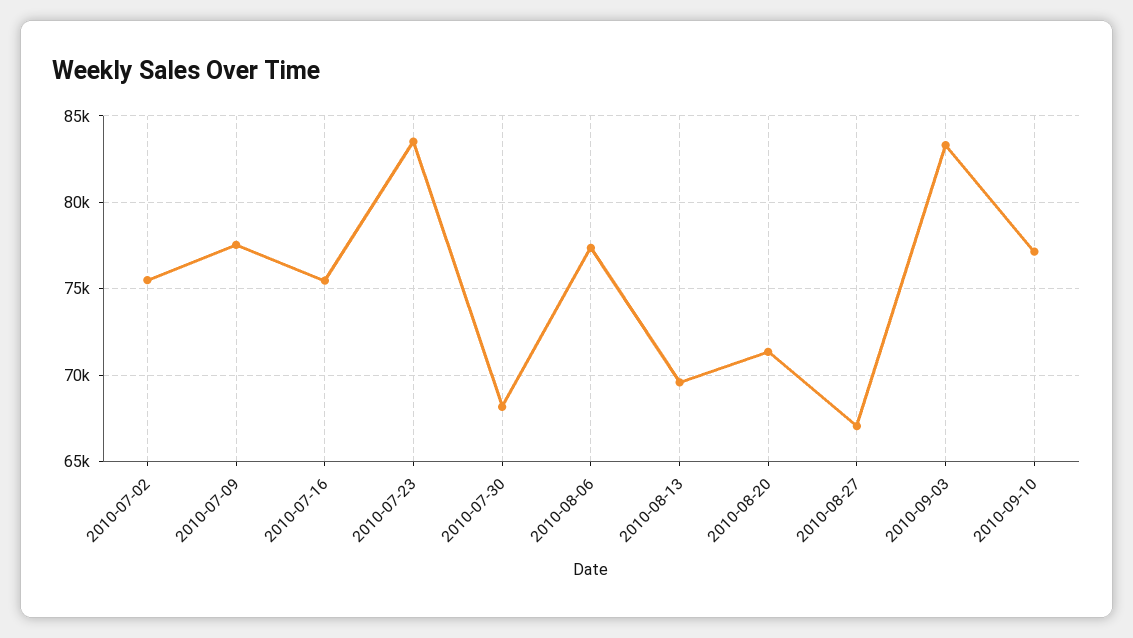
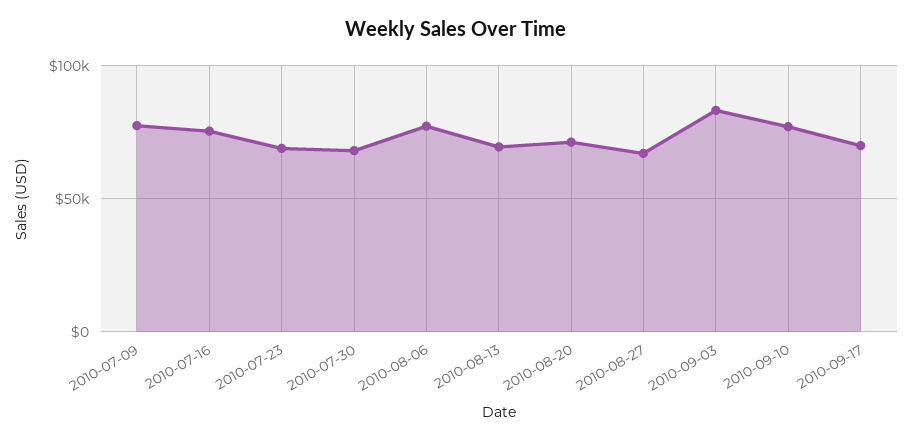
2010-07-02: 75500 -> none
2010-07-23: 83500 -> 70000
2010-09-17: none -> 70000

